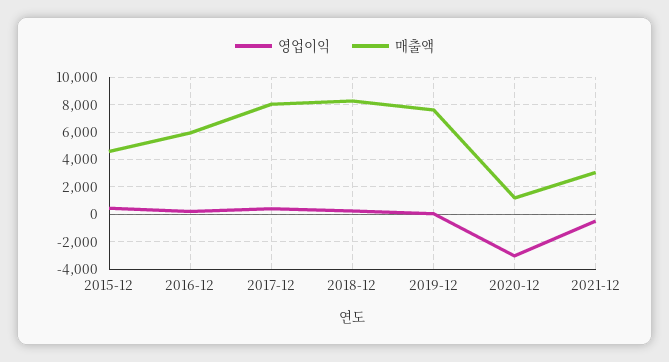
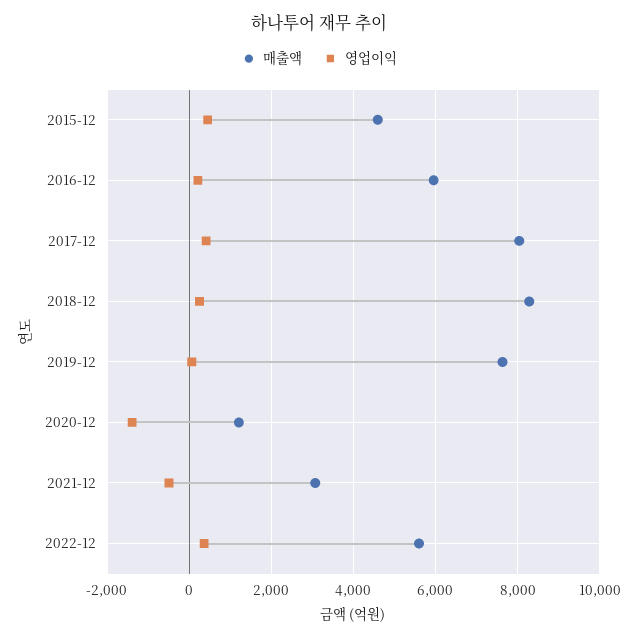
영업이익, 2020-12: -3000 -> -1400
매출액, 2022-12: none -> 5600
영업이익, 2022-12: none -> 400

